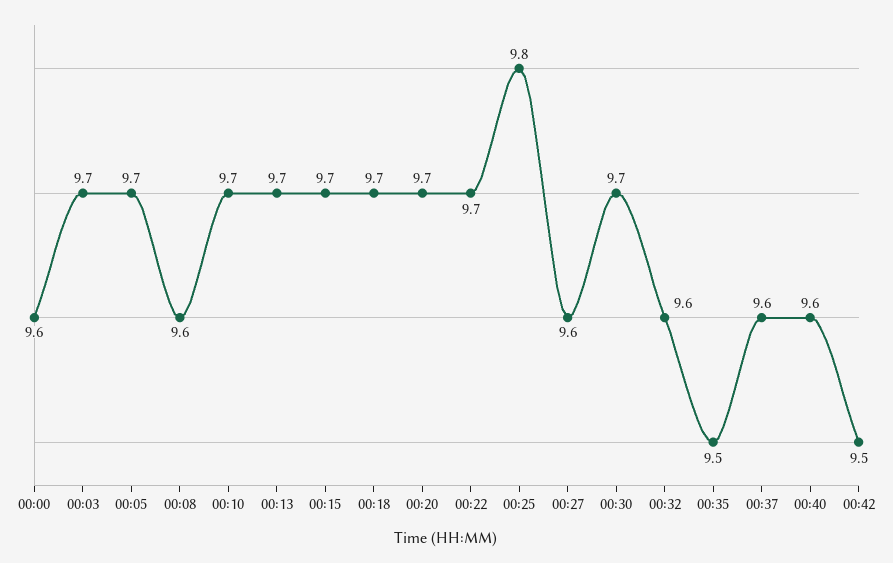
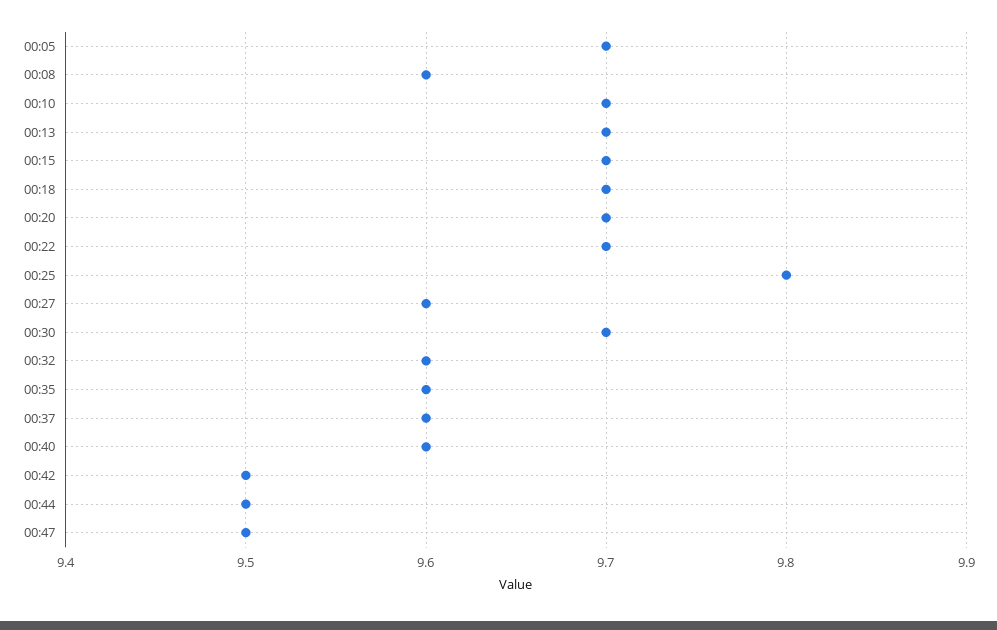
00:00: 9.6 -> none
00:03: 9.7 -> none
00:35: 9.5 -> 9.6
00:44: none -> 9.5
00:47: none -> 9.5

